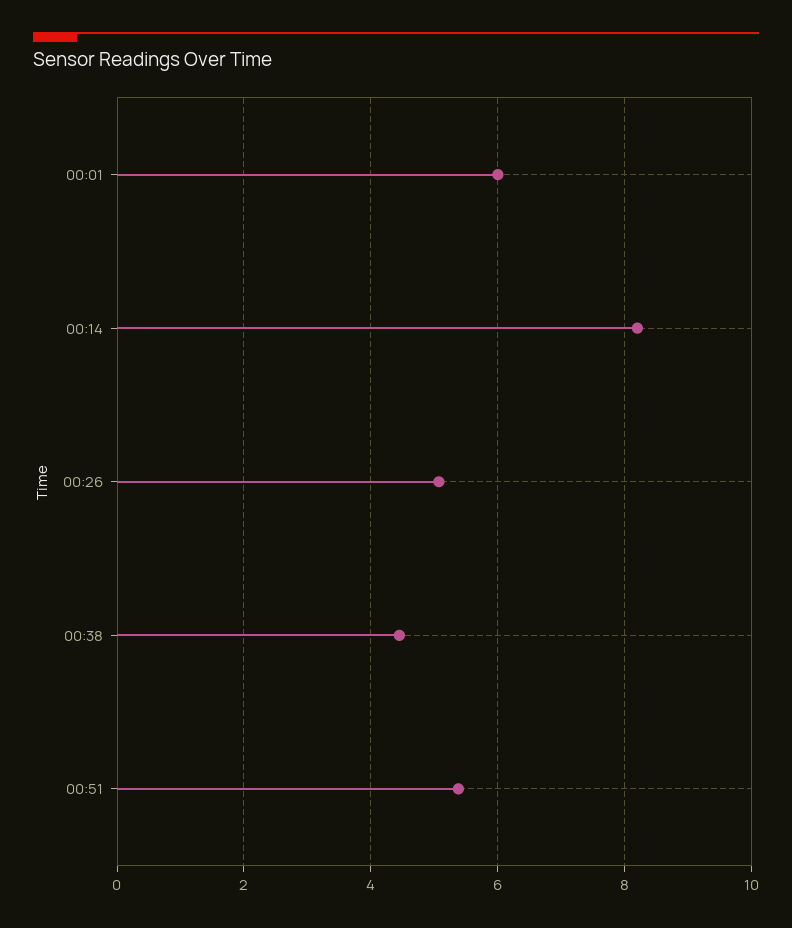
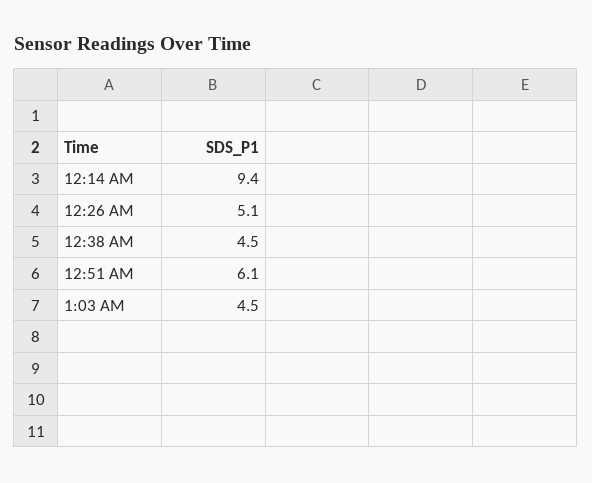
00:01: 6 -> none
00:14: 8.2 -> 9.4
00:51: 5.4 -> 6.1
1:03 AM: none -> 4.5

